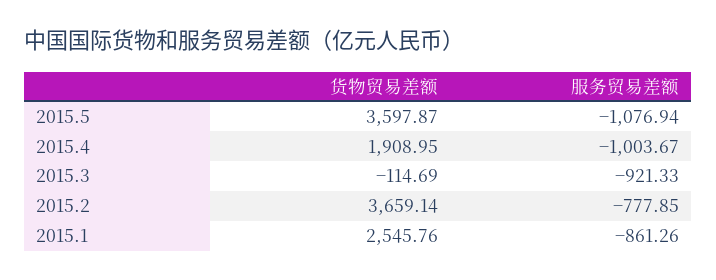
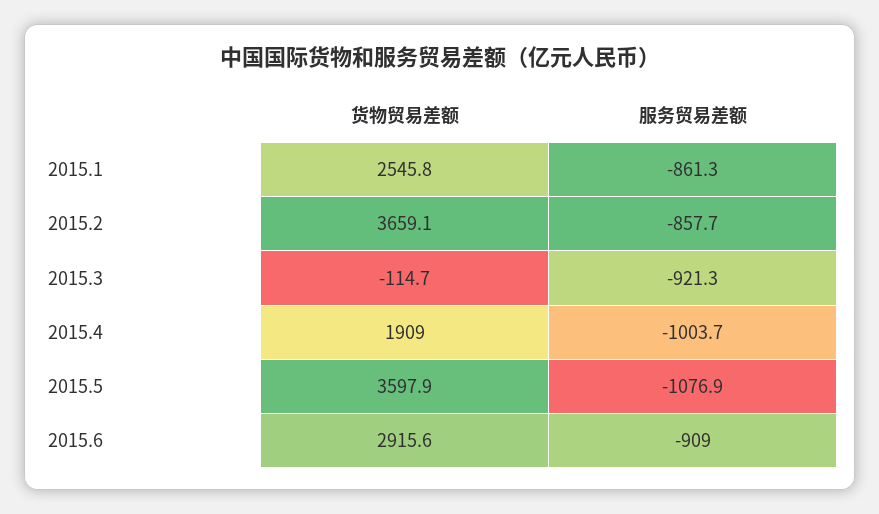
服务贸易差额, 2015.2: -777.85 -> -857.7
货物贸易差额, 2015.6: none -> 2915.6
服务贸易差额, 2015.6: none -> -909

